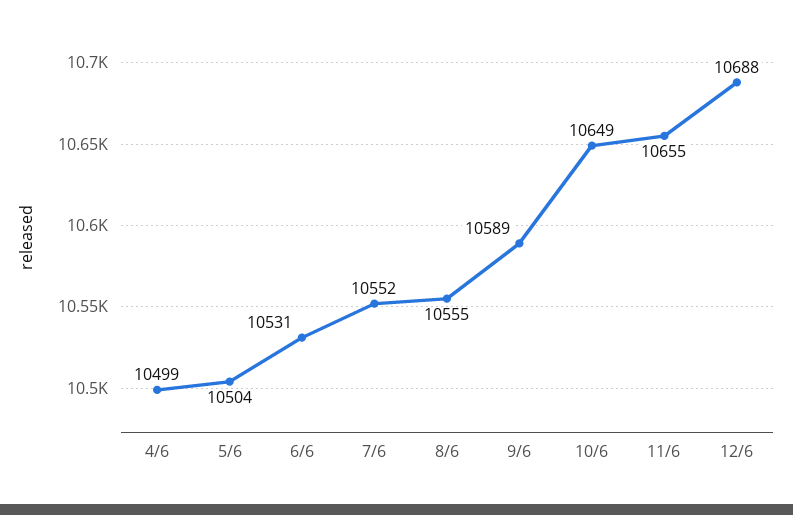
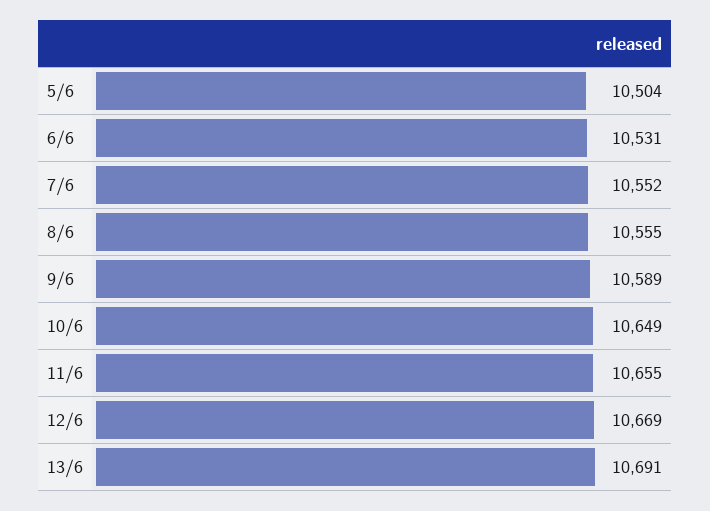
4/6: 10499 -> none
12/6: 10688 -> 10669
13/6: none -> 10691

